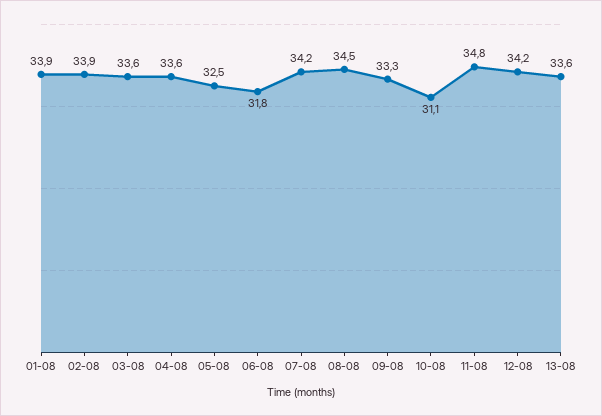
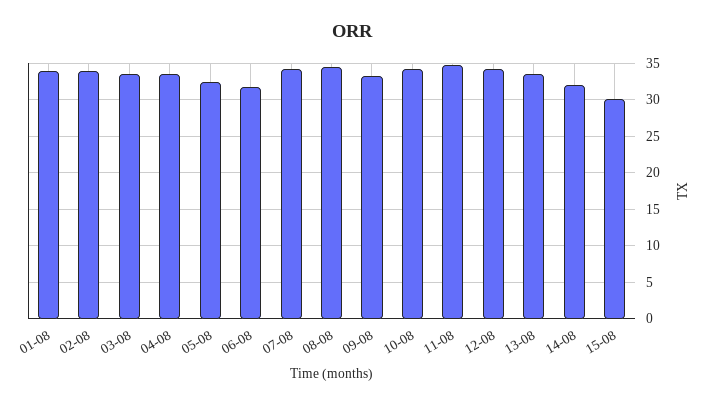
10-08: 31.1 -> 34
14-08: none -> 32
15-08: none -> 30

